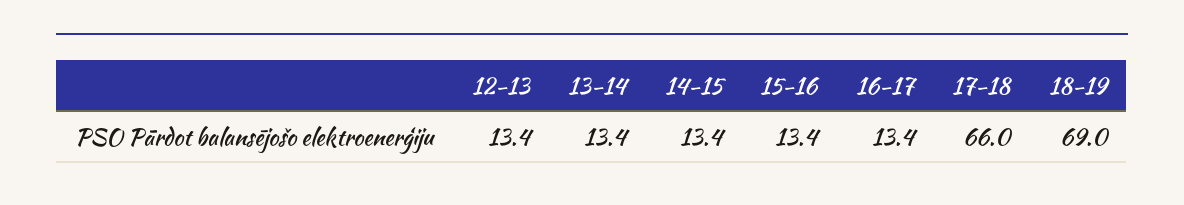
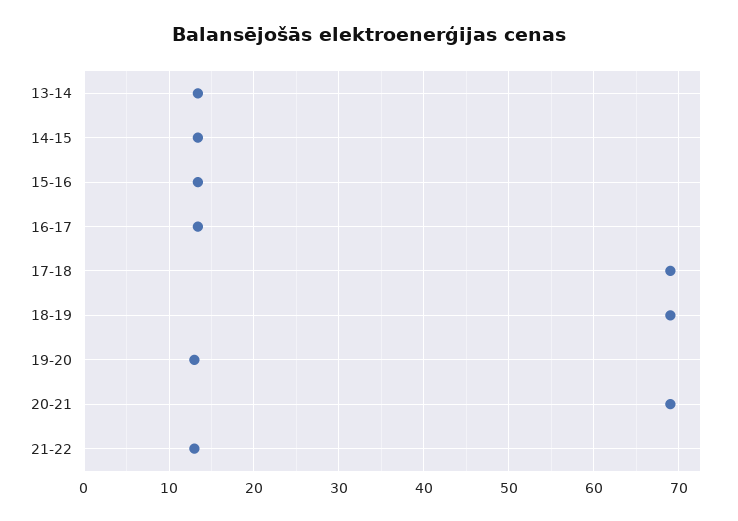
12-13: 13.4 -> none
17-18: 66 -> 69
19-20: none -> 13
20-21: none -> 69
21-22: none -> 13

